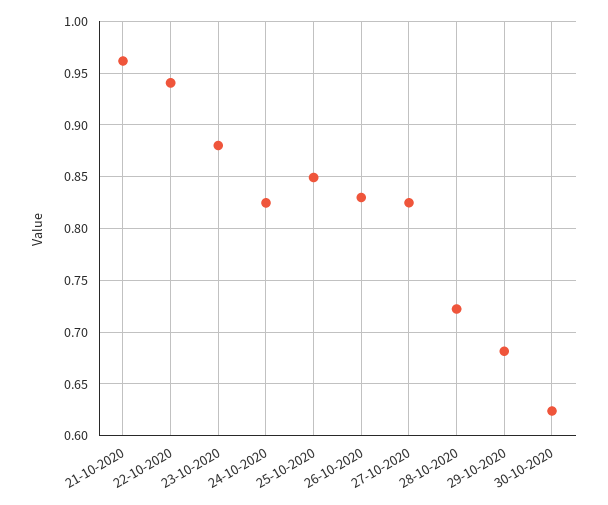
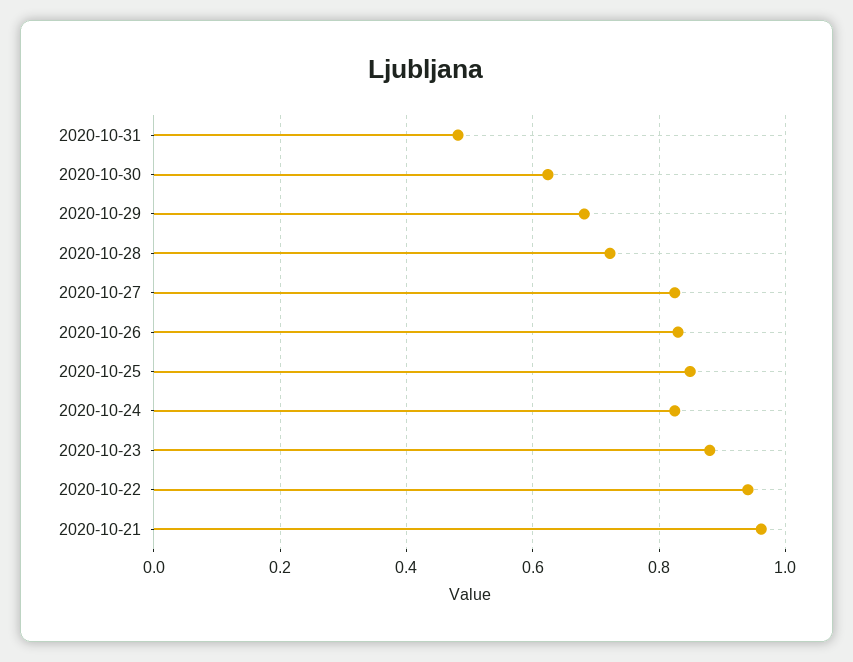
2020-10-31: none -> 0.48

